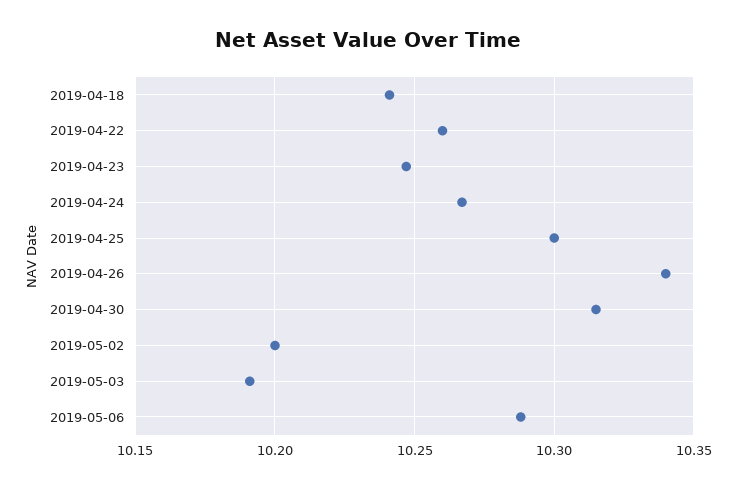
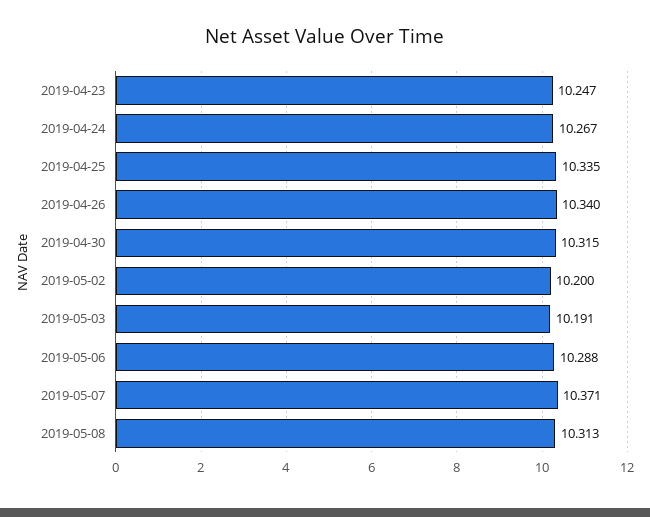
2019-04-18: 10.24 -> none
2019-04-22: 10.26 -> none
2019-04-25: 10.3 -> 10.335
2019-05-07: none -> 10.371
2019-05-08: none -> 10.313

